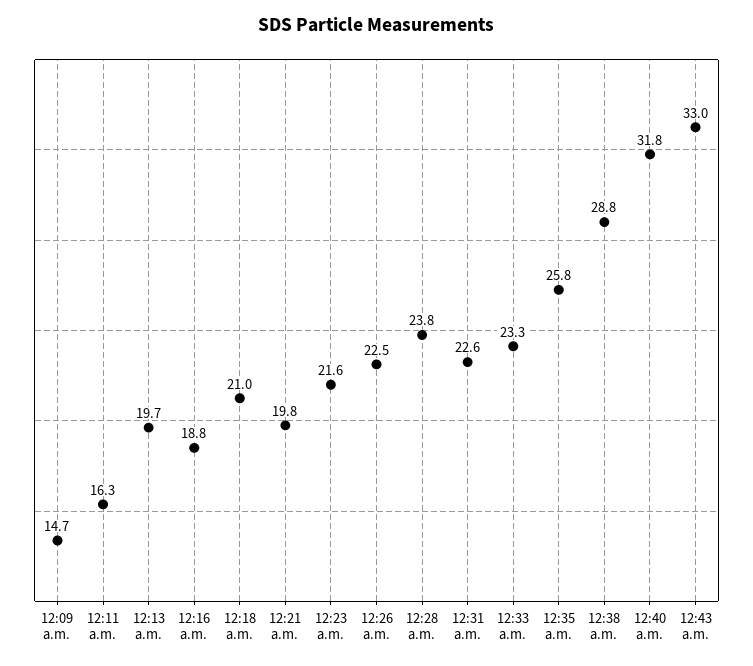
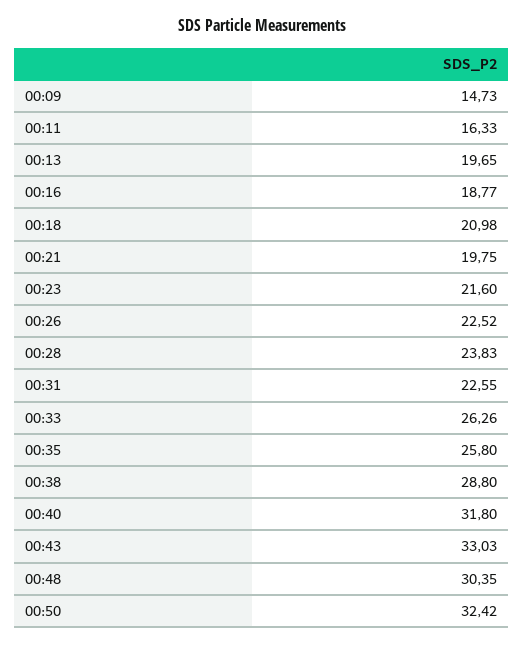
12:33 a.m.: 23.3 -> 26.26
00:48: none -> 30.35
00:50: none -> 32.42

